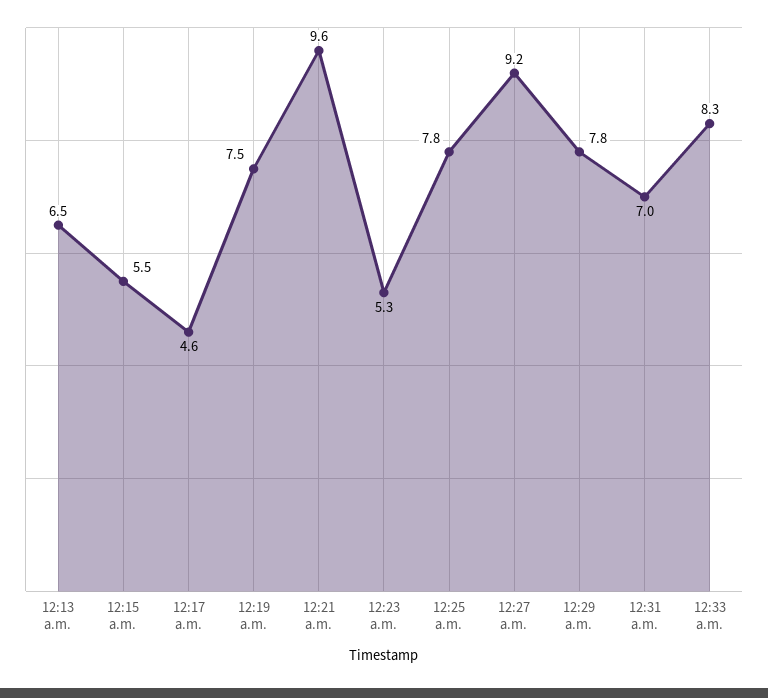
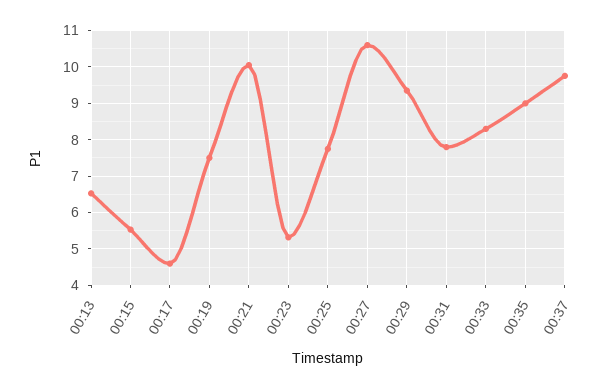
12:21 a.m.: 9.6 -> 10
12:27 a.m.: 9.2 -> 10.6
12:29 a.m.: 7.8 -> 9.4
12:31 a.m.: 7 -> 7.8
00:35: none -> 9
00:37: none -> 9.8

